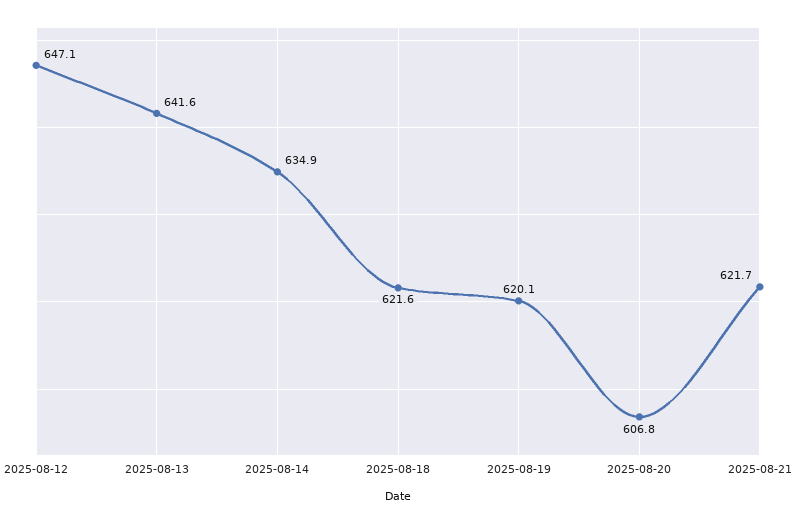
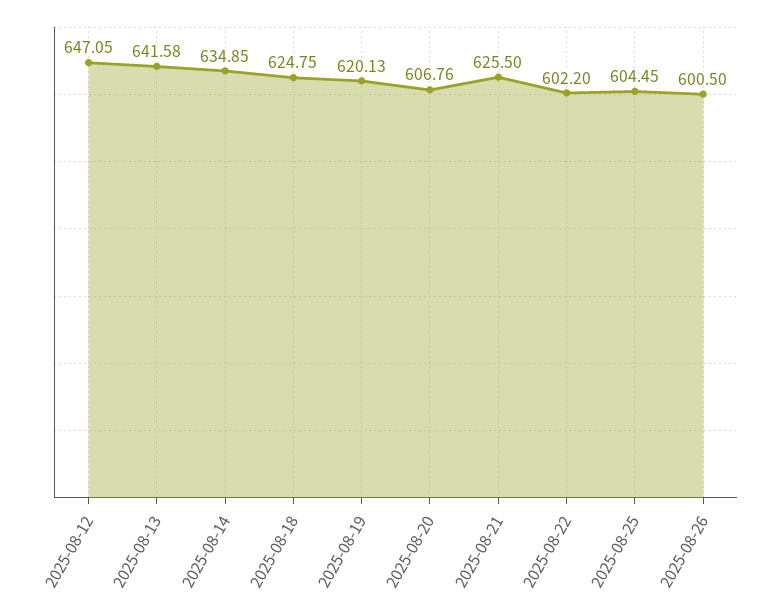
2025-08-18: 621.6 -> 624.75
2025-08-21: 621.7 -> 625.5
2025-08-22: none -> 602.2
2025-08-25: none -> 604.45
2025-08-26: none -> 600.5

